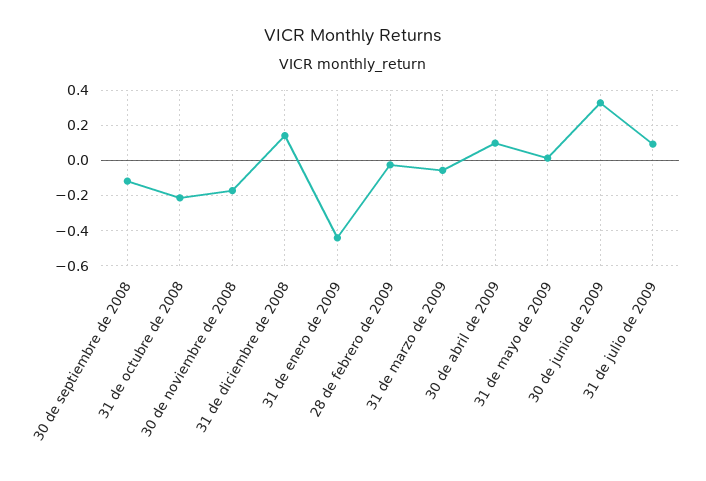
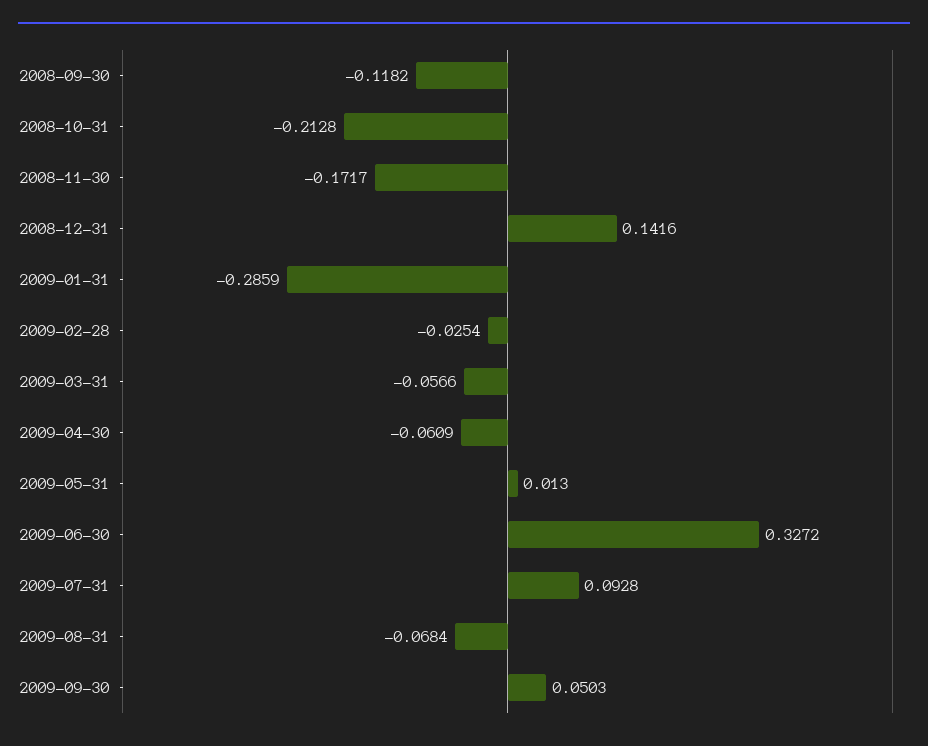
31 de enero de 2009: -0.45 -> -0.2859
30 de abril de 2009: 0.1 -> -0.0609
2009-08-31: none -> -0.0684
2009-09-30: none -> 0.0503

